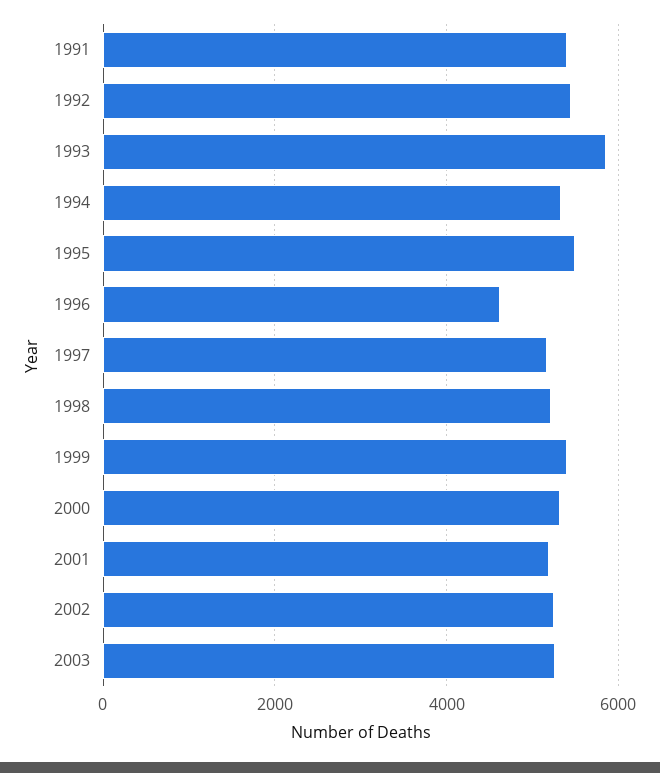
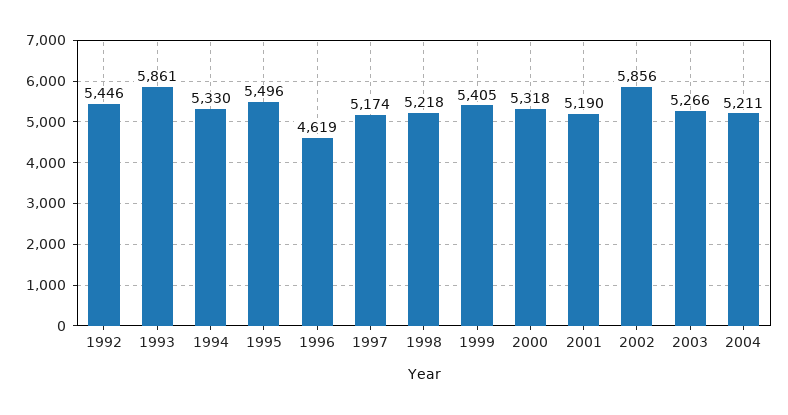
1991: 5400 -> none
2002: 5200 -> 5856
2004: none -> 5211

